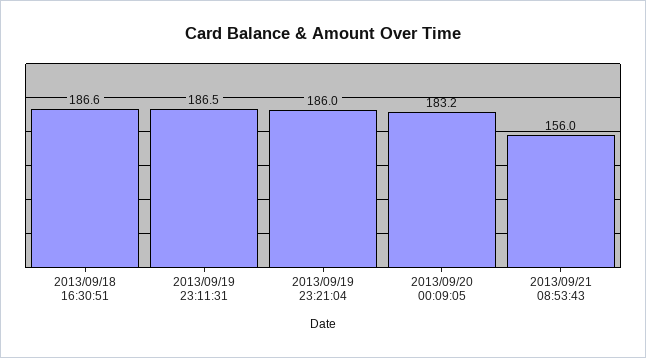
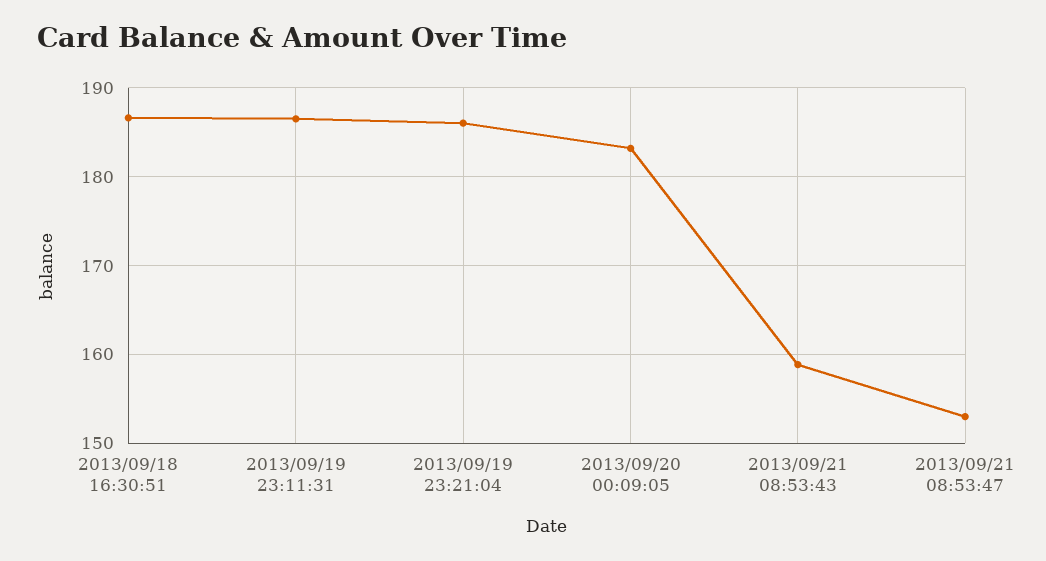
2013/09/21 08:53:43: 156 -> 159
2013/09/21 08:53:47: none -> 153

